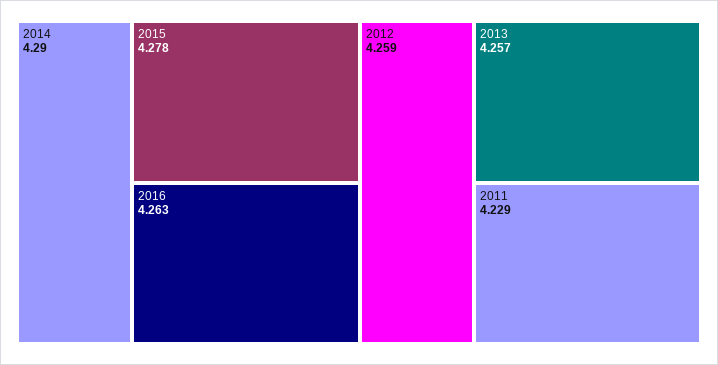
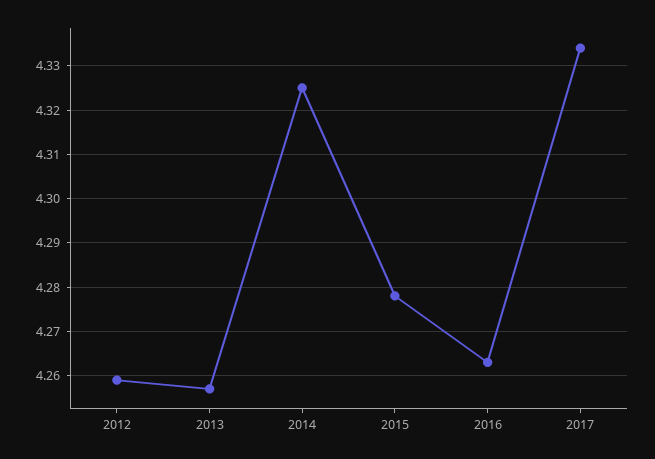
2014: 4.29 -> 4.325
2011: 4.229 -> none
2017: none -> 4.335

